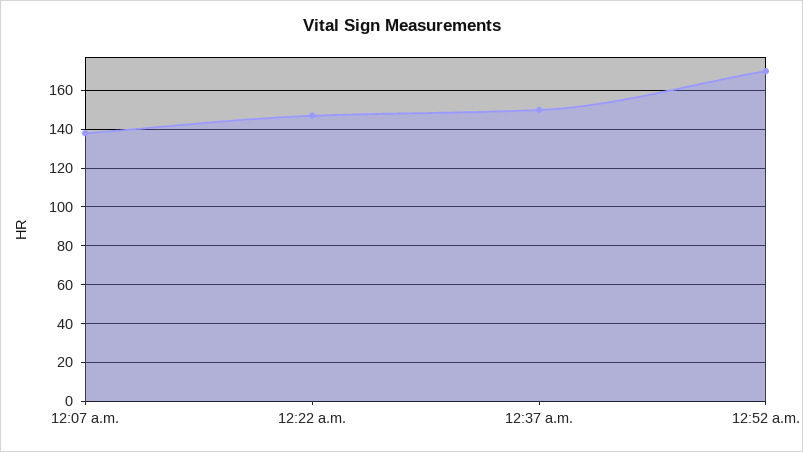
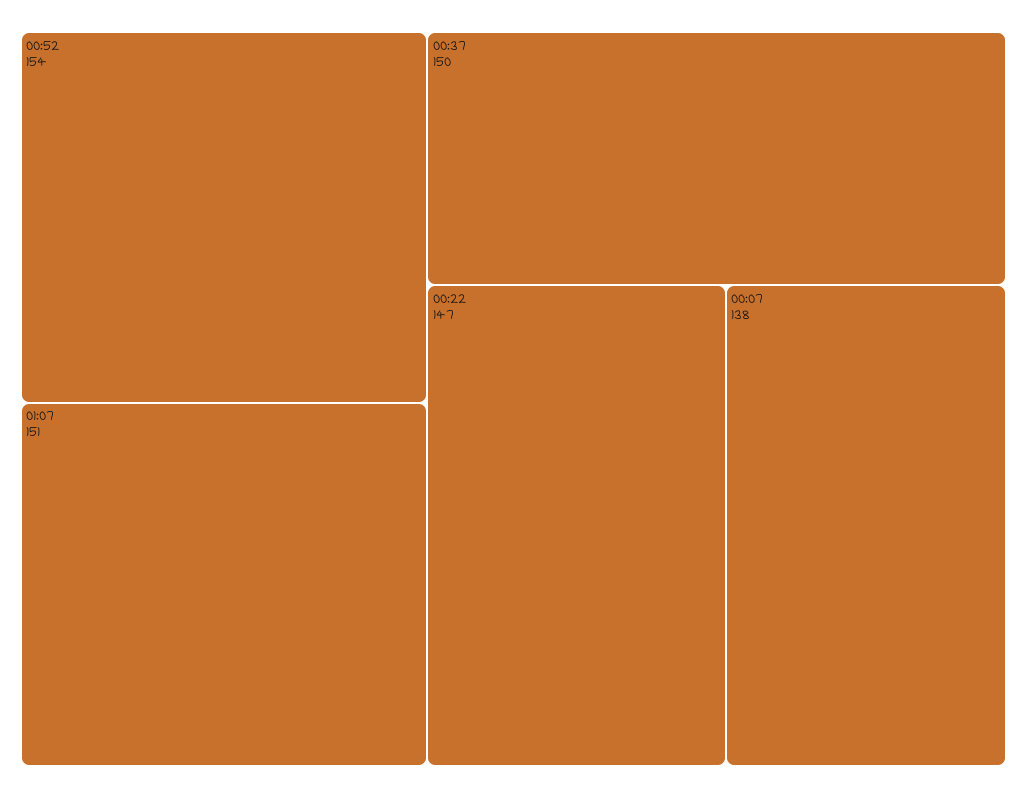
12:52 a.m.: 170 -> 154
01:07: none -> 151

